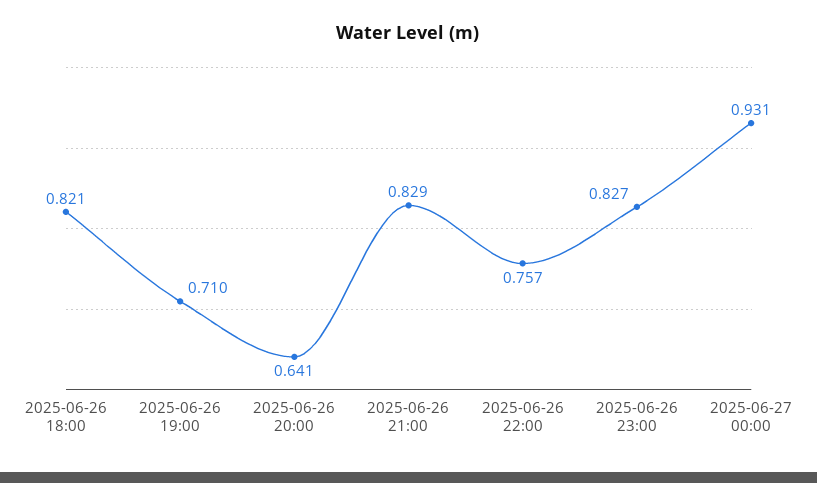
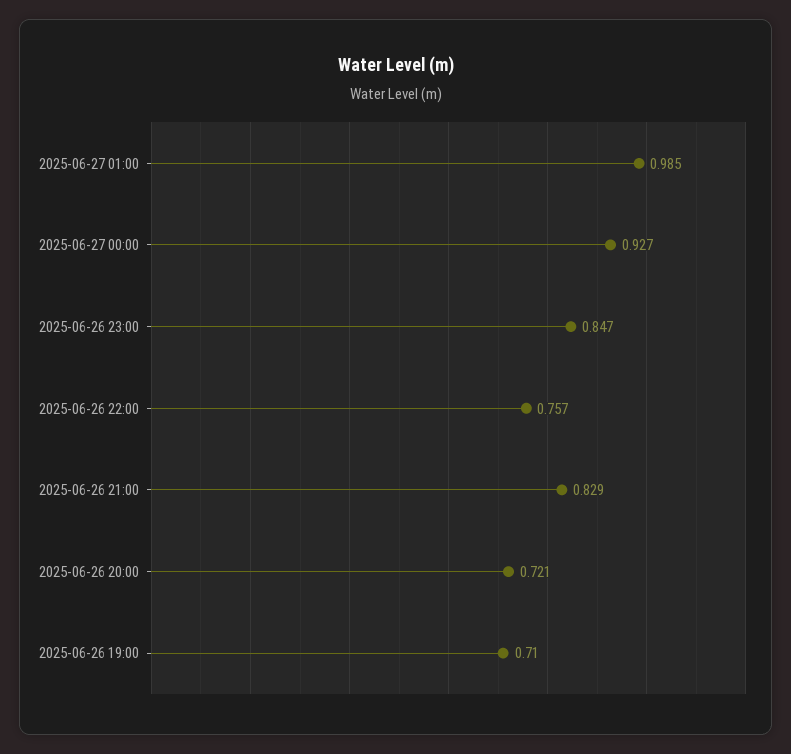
2025-06-26 18:00: 0.821 -> none
2025-06-26 20:00: 0.641 -> 0.721
2025-06-26 23:00: 0.827 -> 0.847
2025-06-27 00:00: 0.931 -> 0.927
2025-06-27 01:00: none -> 0.985

